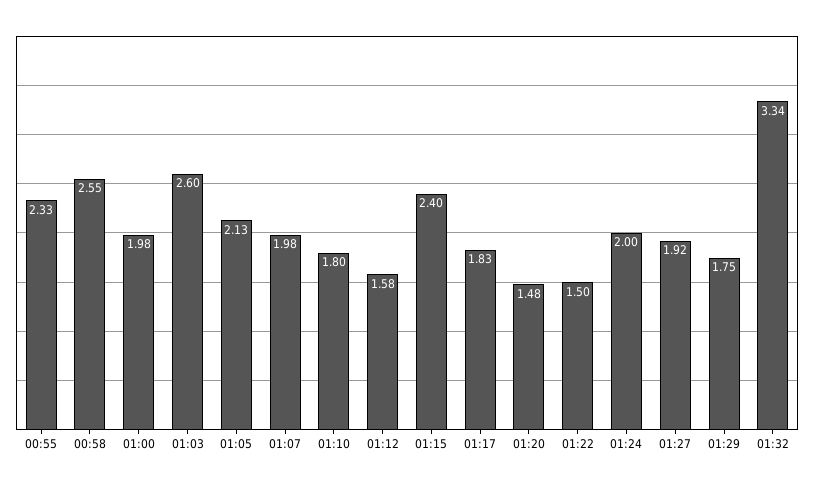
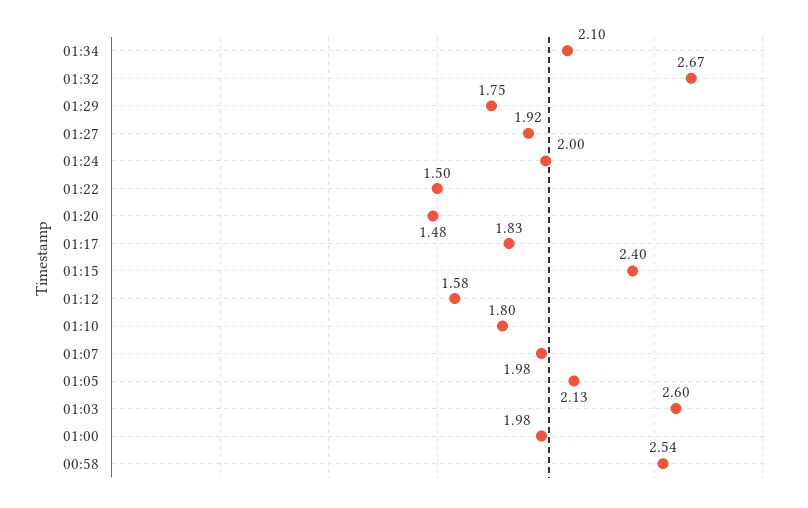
00:55: 2.33 -> none
00:58: 2.55 -> 2.54
01:32: 3.34 -> 2.67
01:34: none -> 2.1

